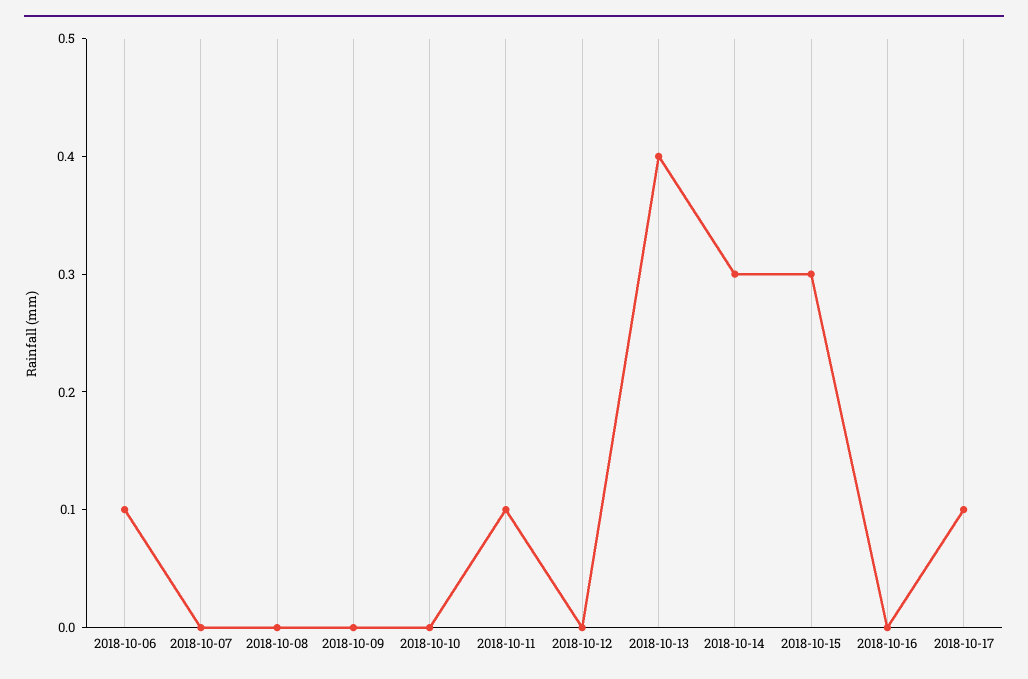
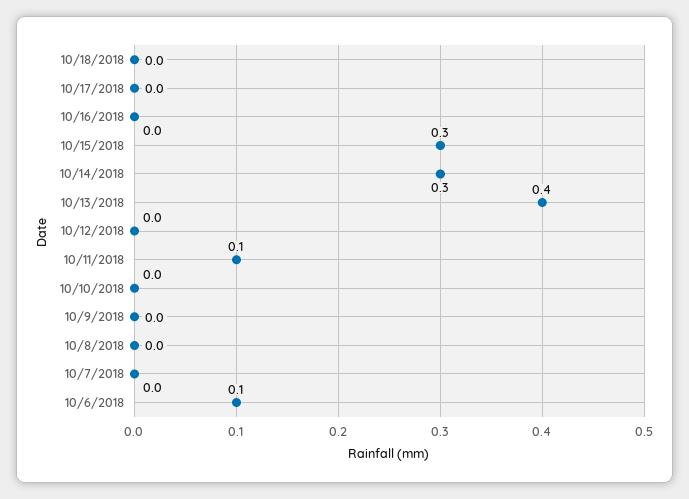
2018-10-17: 0.1 -> 0
10/18/2018: none -> 0

